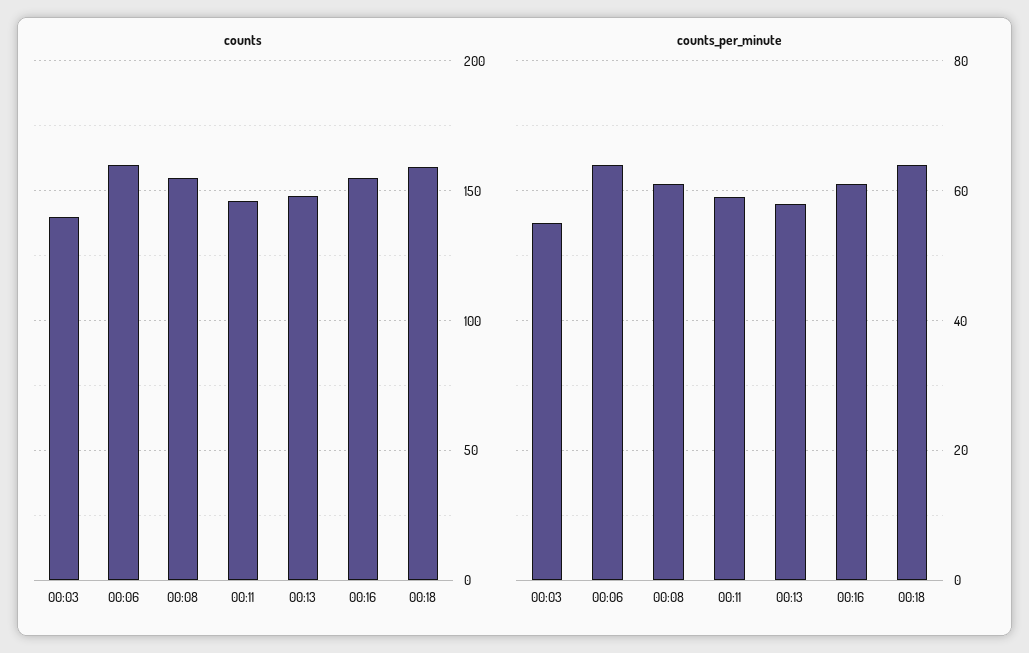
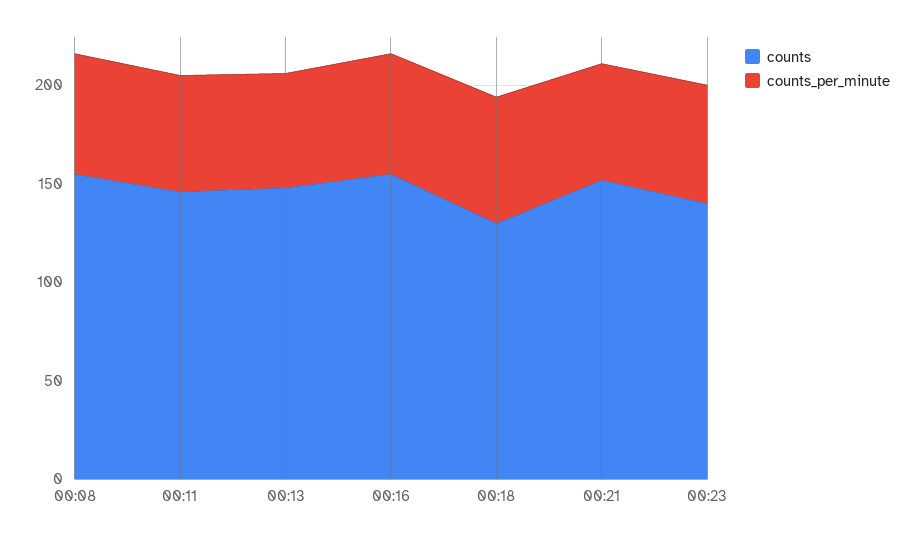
counts, 00:03: 140 -> none
counts, 00:06: 160 -> none
counts, 00:18: 160 -> 130
counts_per_minute, 00:03: 55 -> none
counts_per_minute, 00:06: 65 -> none
counts, 00:21: none -> 150
counts_per_minute, 00:21: none -> 60
counts, 00:23: none -> 140
counts_per_minute, 00:23: none -> 60

